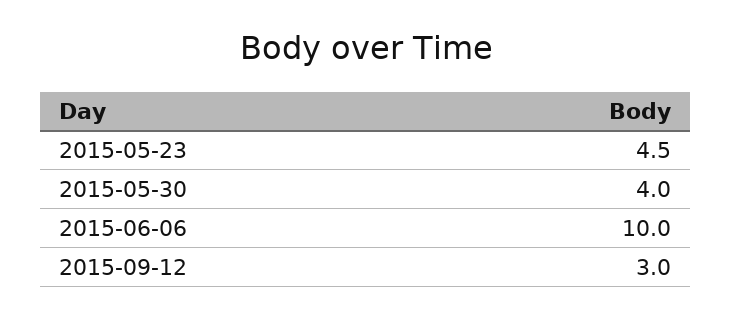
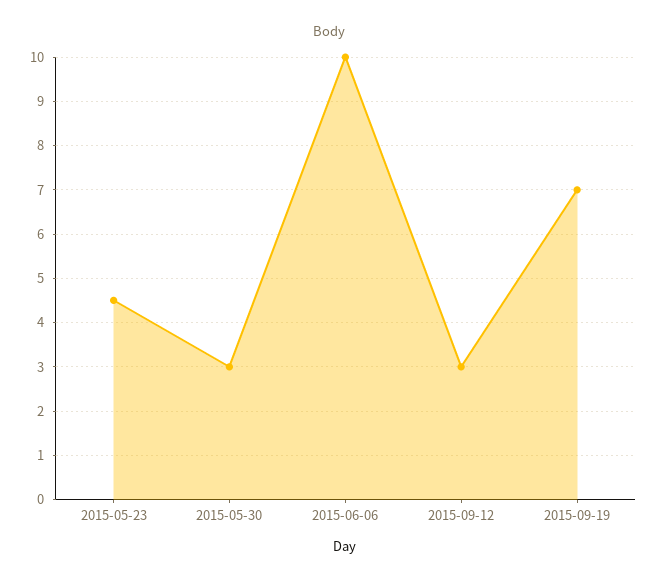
2015-05-30: 4 -> 3
2015-09-19: none -> 7

